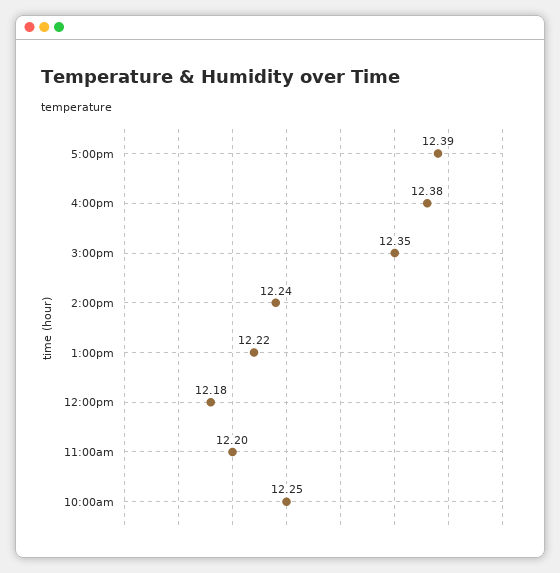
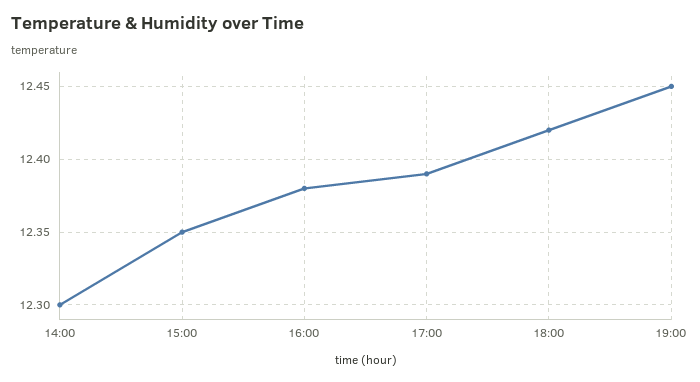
2:00pm: 12.24 -> 12.3
1:00pm: 12.22 -> none
12:00pm: 12.18 -> none
11:00am: 12.2 -> none
10:00am: 12.25 -> none
18:00: none -> 12.42
19:00: none -> 12.45

